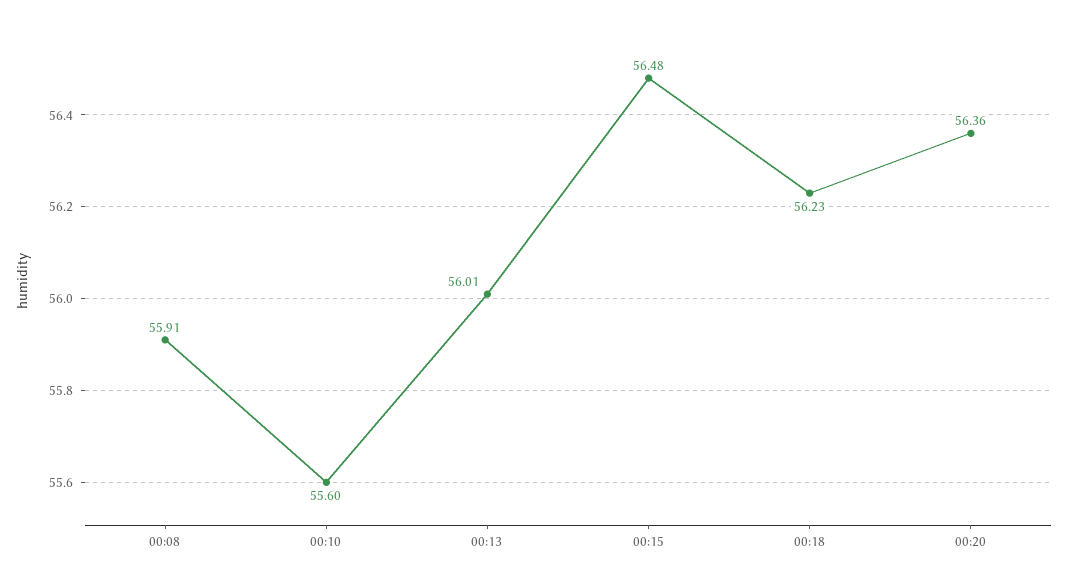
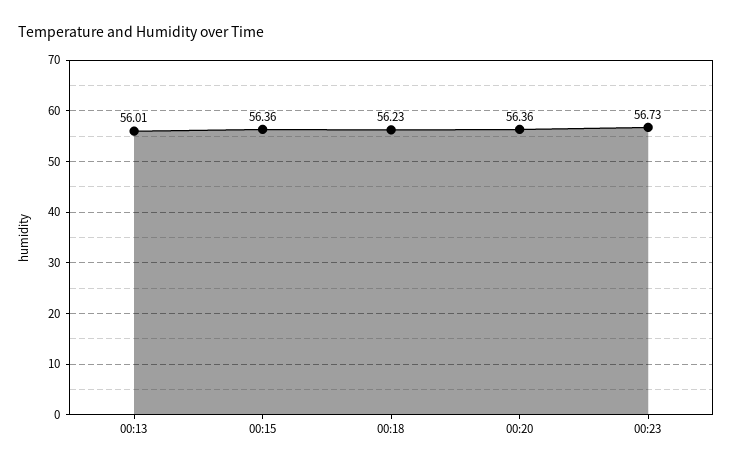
00:08: 55.91 -> none
00:10: 55.6 -> none
00:15: 56.48 -> 56.36
00:23: none -> 56.73

